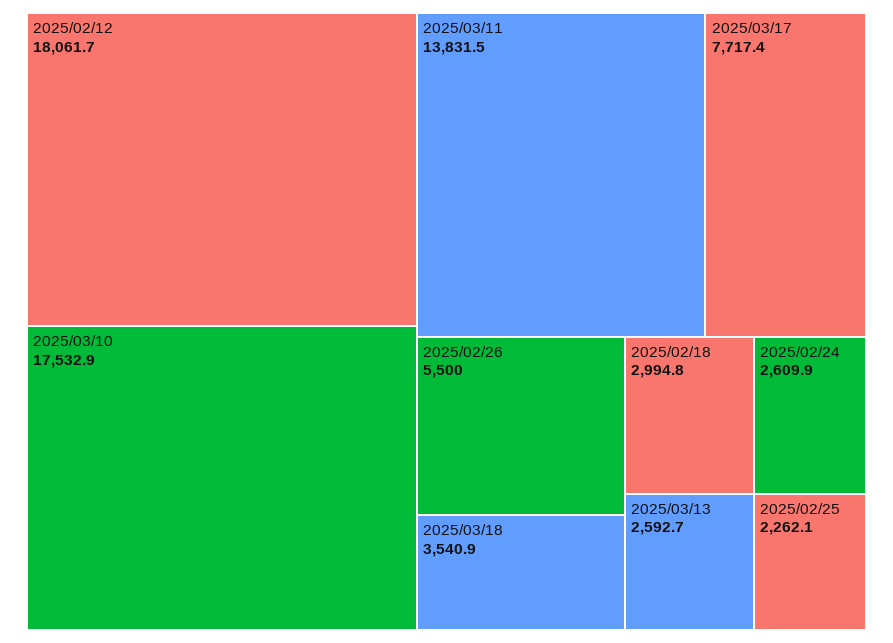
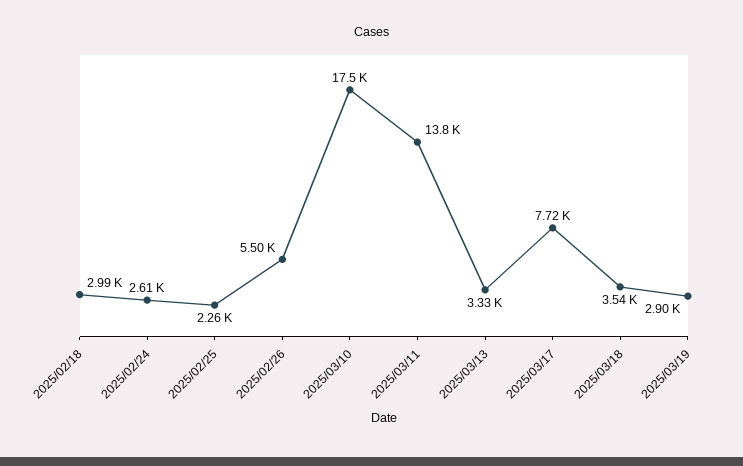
2025/02/12: 18061.7 -> none
2025/03/13: 2592.7 -> 3330
2025/03/19: none -> 2900

